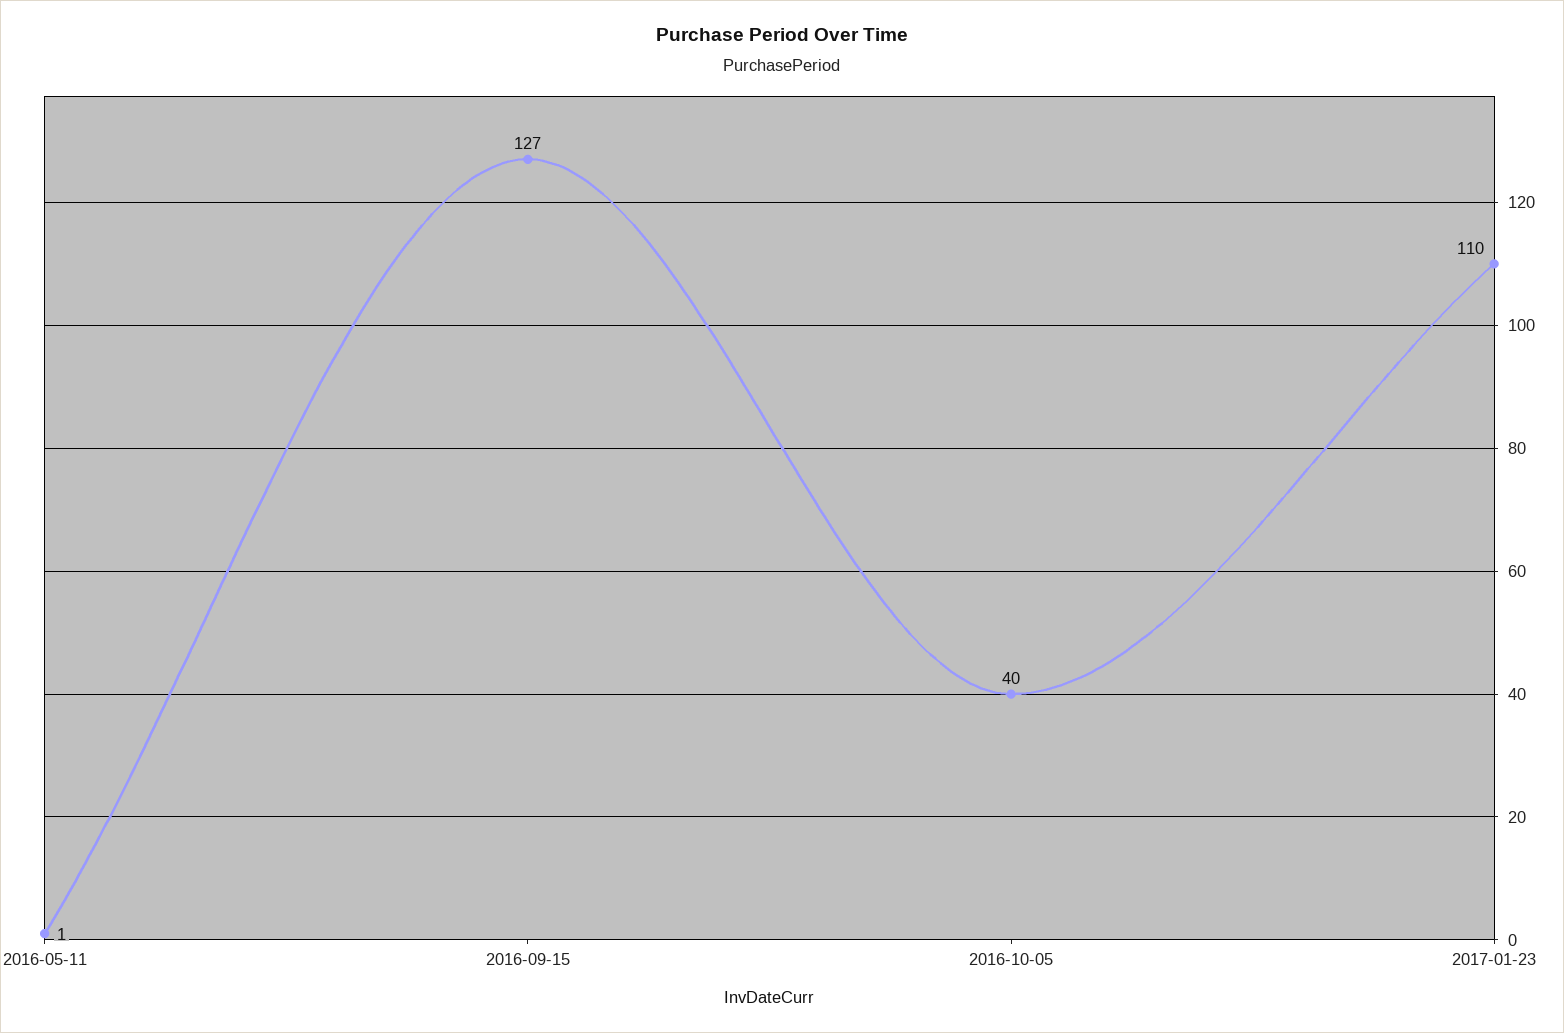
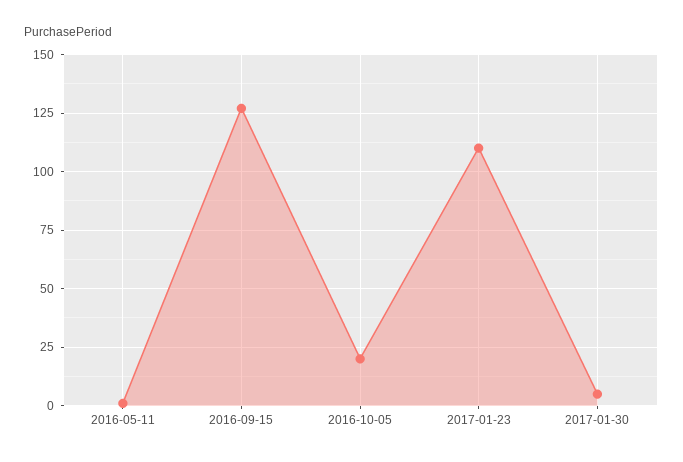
2016-10-05: 40 -> 20
2017-01-30: none -> 5

